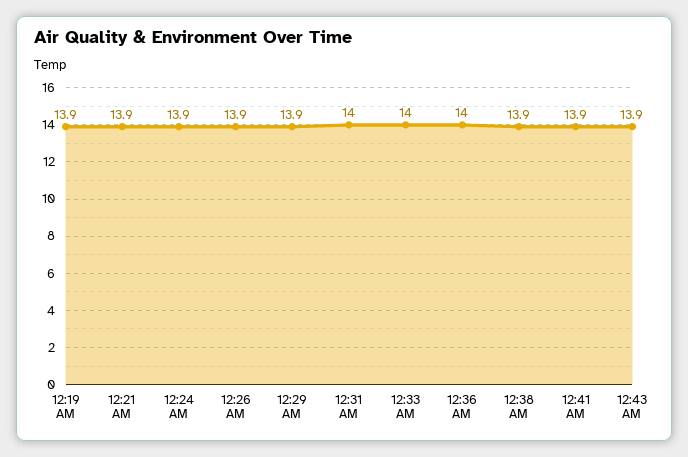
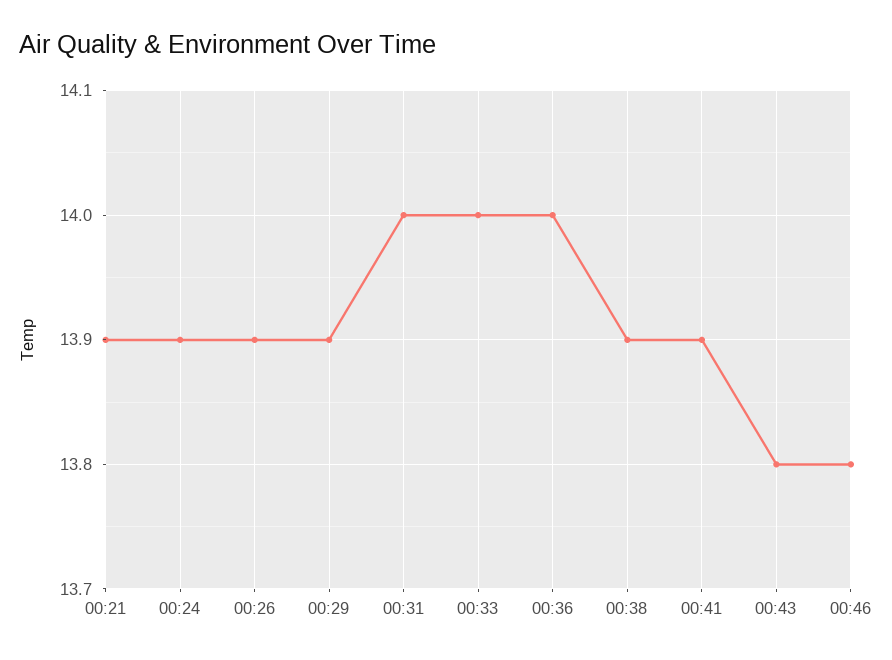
12:19 AM: 13.9 -> none
12:43 AM: 13.9 -> 13.8
00:46: none -> 13.8

